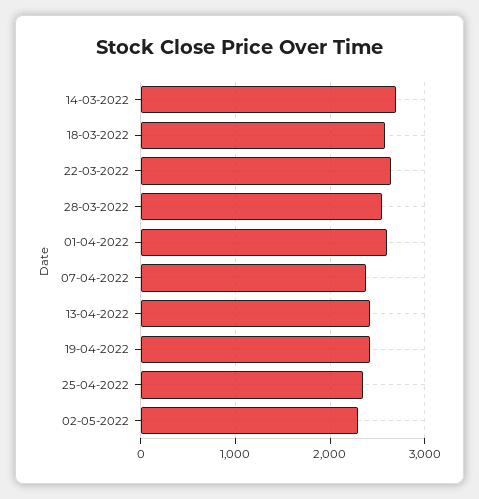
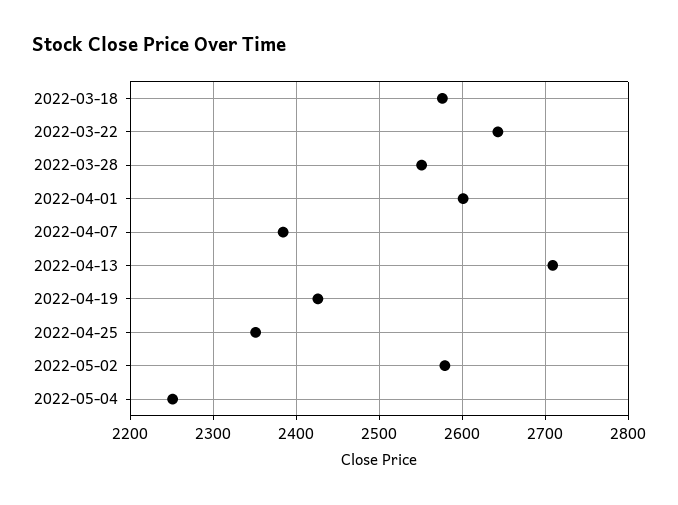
14-03-2022: 2700 -> none
13-04-2022: 2400 -> 2710
02-05-2022: 2300 -> 2580
2022-05-04: none -> 2250

